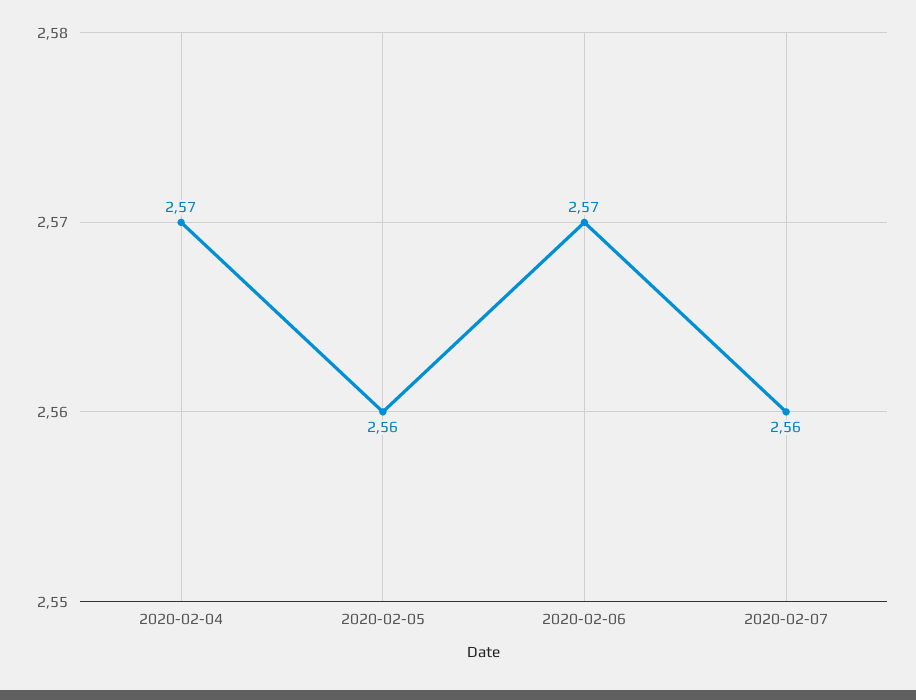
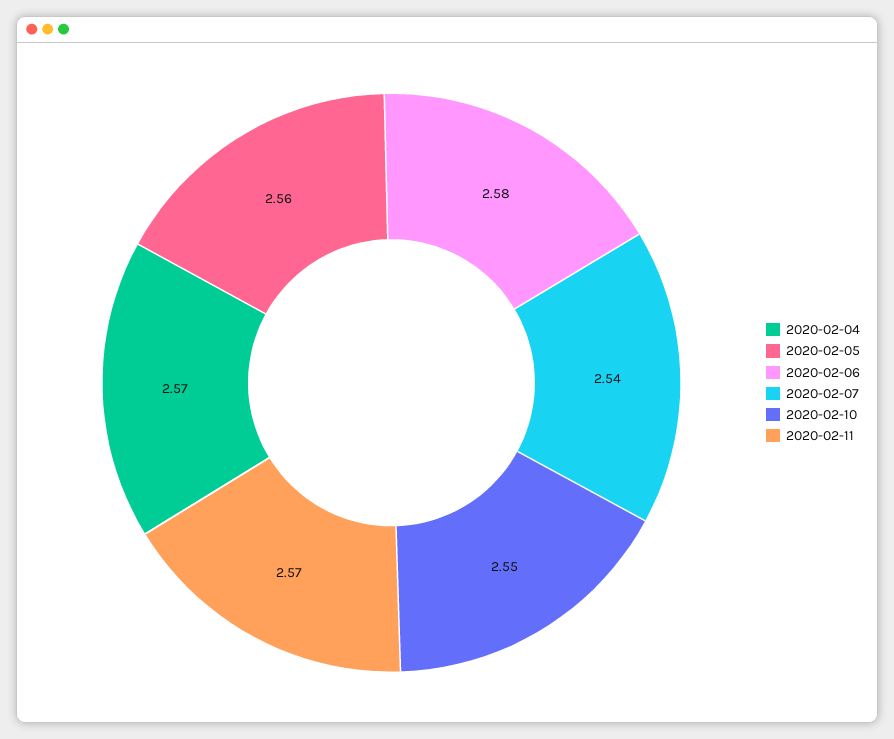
2020-02-06: 2.57 -> 2.58
2020-02-07: 2.56 -> 2.54
2020-02-10: none -> 2.55
2020-02-11: none -> 2.57

